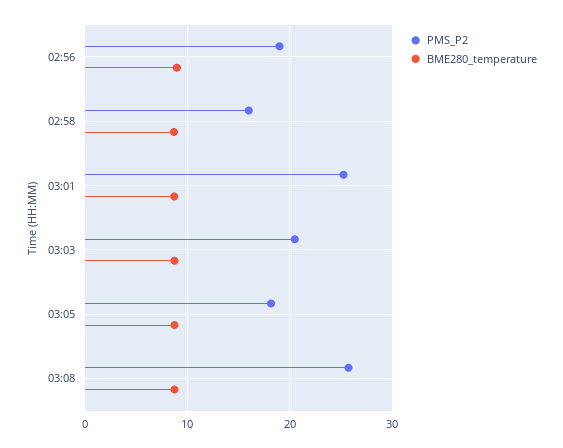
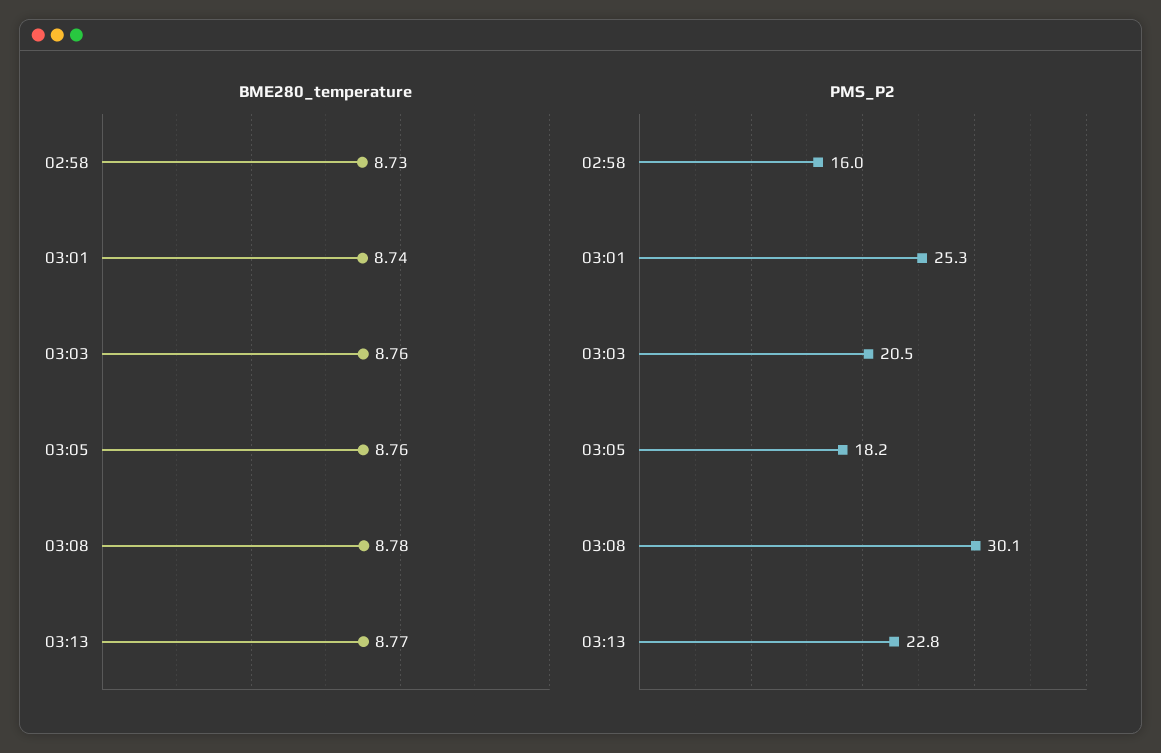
PMS_P2, 02:56: 19 -> none
BME280_temperature, 02:56: 9 -> none
PMS_P2, 03:08: 26 -> 30.1
BME280_temperature, 03:13: none -> 8.77
PMS_P2, 03:13: none -> 22.8

